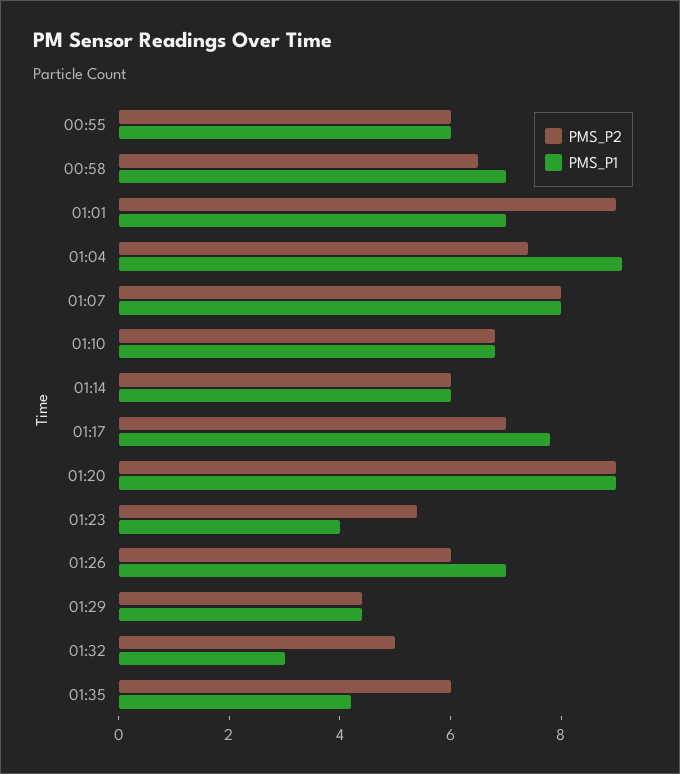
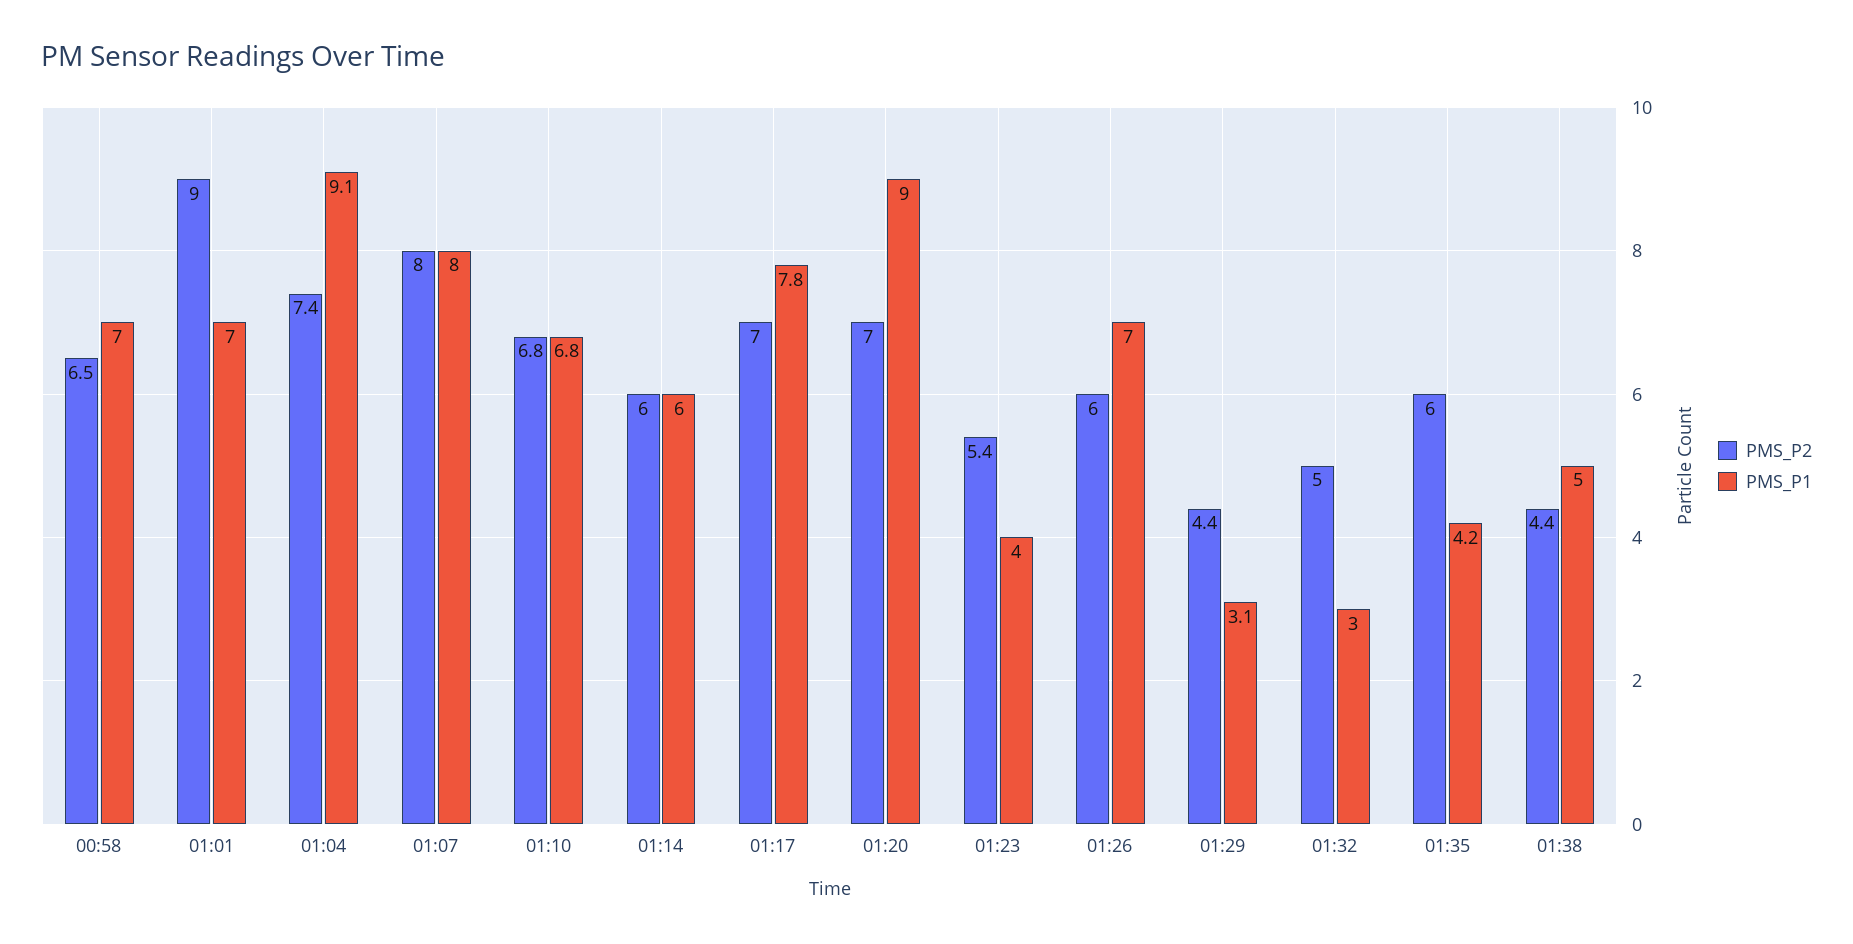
PMS_P2, 00:55: 6 -> none
PMS_P1, 00:55: 6 -> none
PMS_P2, 01:20: 9 -> 7
PMS_P1, 01:29: 4.5 -> 3.1
PMS_P2, 01:38: none -> 4.4
PMS_P1, 01:38: none -> 5

